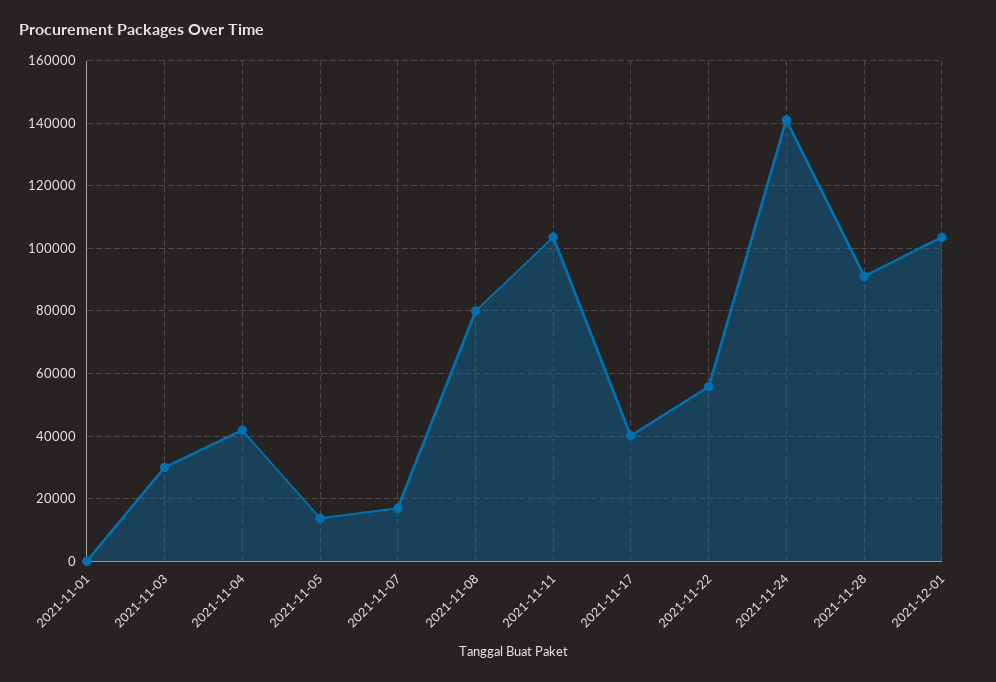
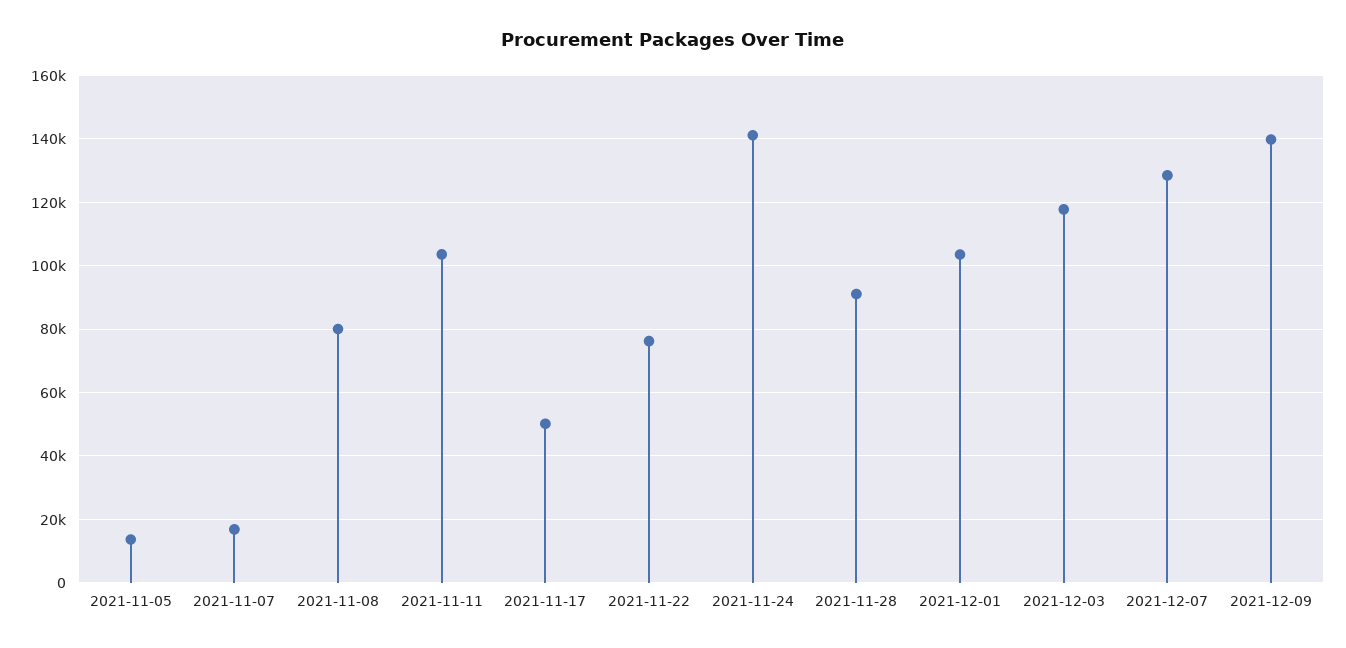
2021-11-01: 0 -> none
2021-11-03: 30000 -> none
2021-11-04: 42000 -> none
2021-11-17: 40000 -> 50000
2021-11-22: 56000 -> 76000
2021-12-03: none -> 118000
2021-12-07: none -> 128000
2021-12-09: none -> 140000

